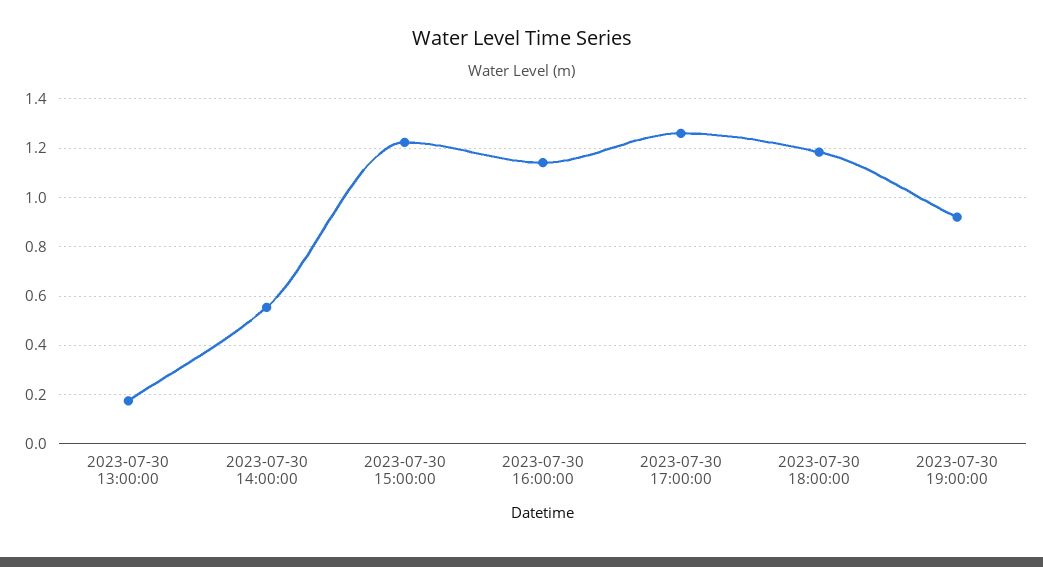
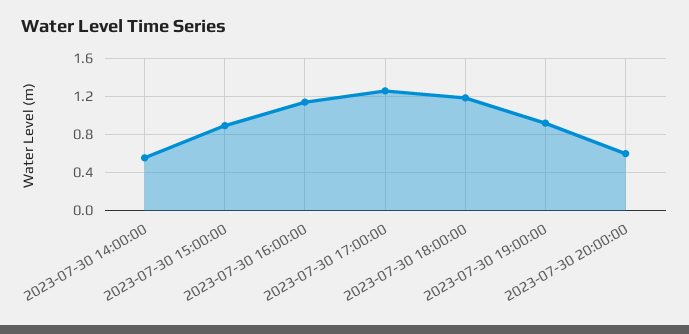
2023-07-30 13:00:00: 0.175 -> none
2023-07-30 15:00:00: 1.225 -> 0.9
2023-07-30 20:00:00: none -> 0.6

